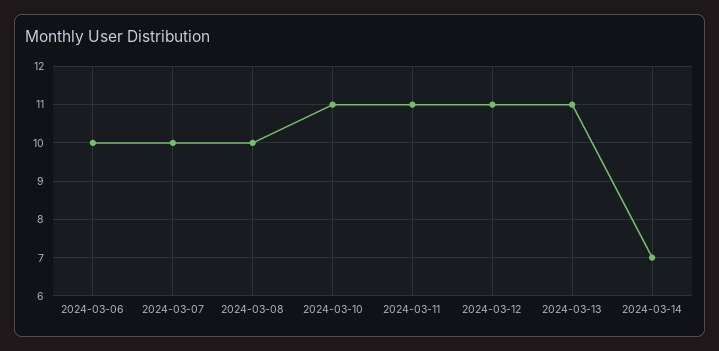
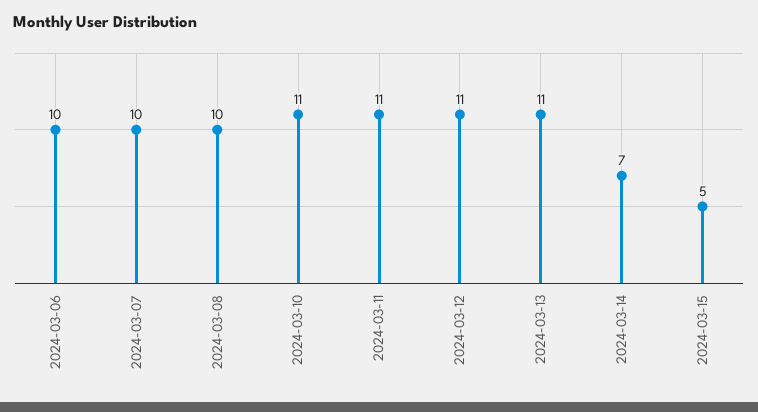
2024-03-15: none -> 5

